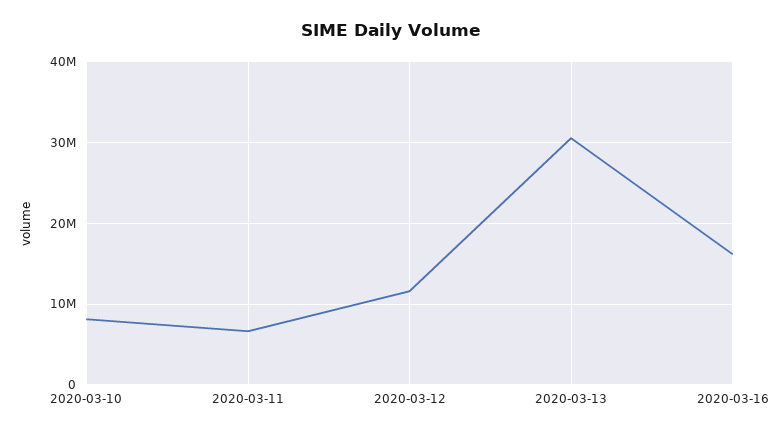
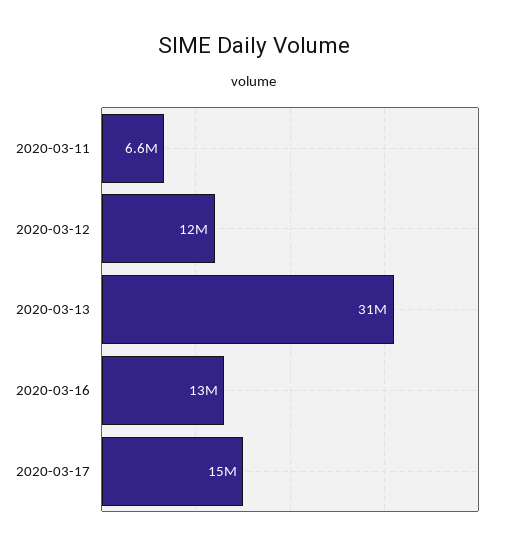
2020-03-10: 8000000 -> none
2020-03-16: 16000000 -> 13000000
2020-03-17: none -> 15000000

